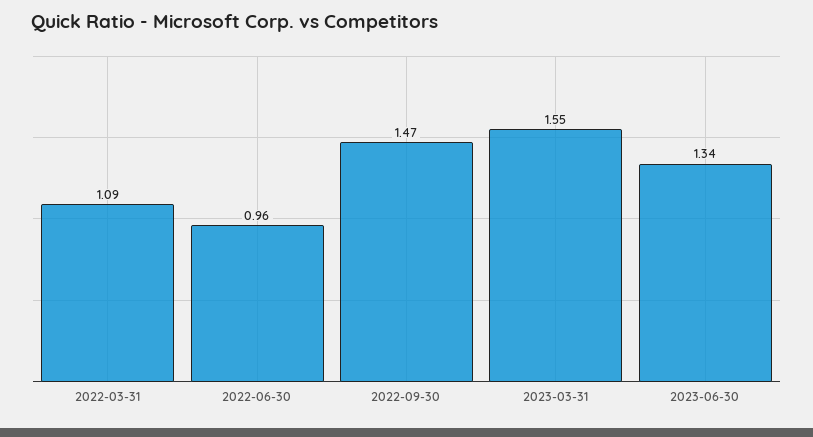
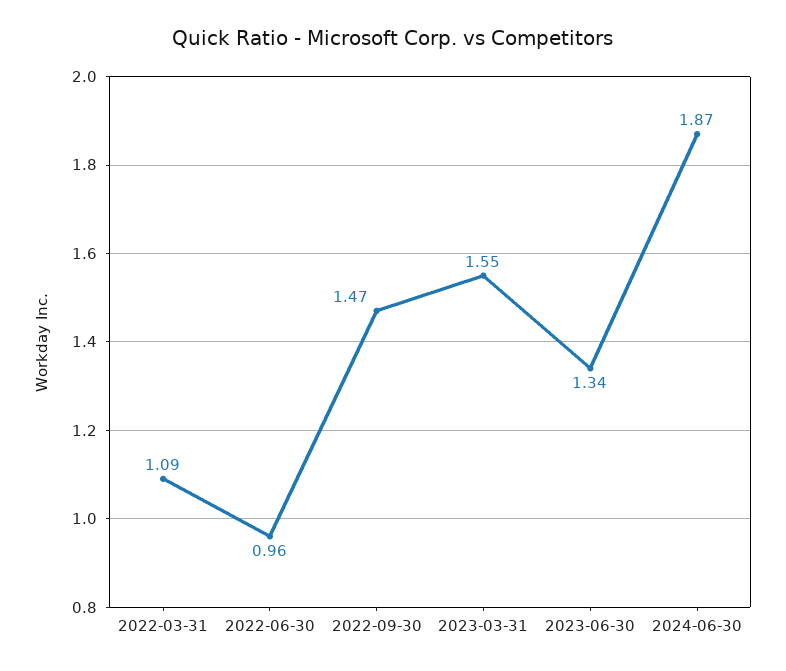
2024-06-30: none -> 1.87

